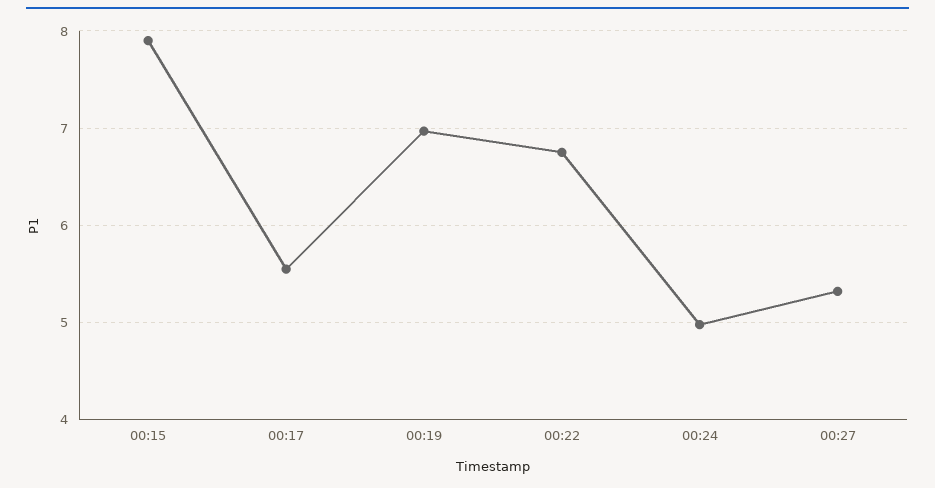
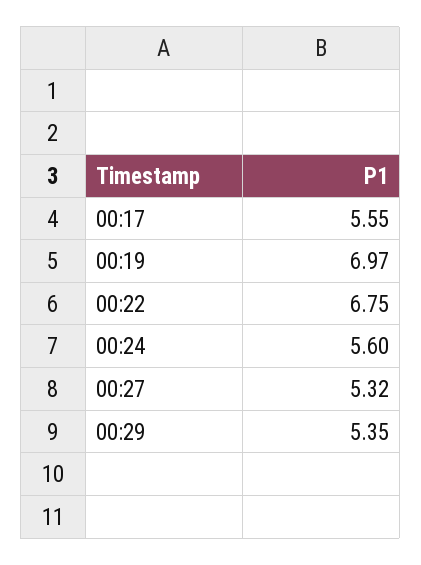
00:15: 7.9 -> none
00:24: 5 -> 5.6
00:29: none -> 5.35

